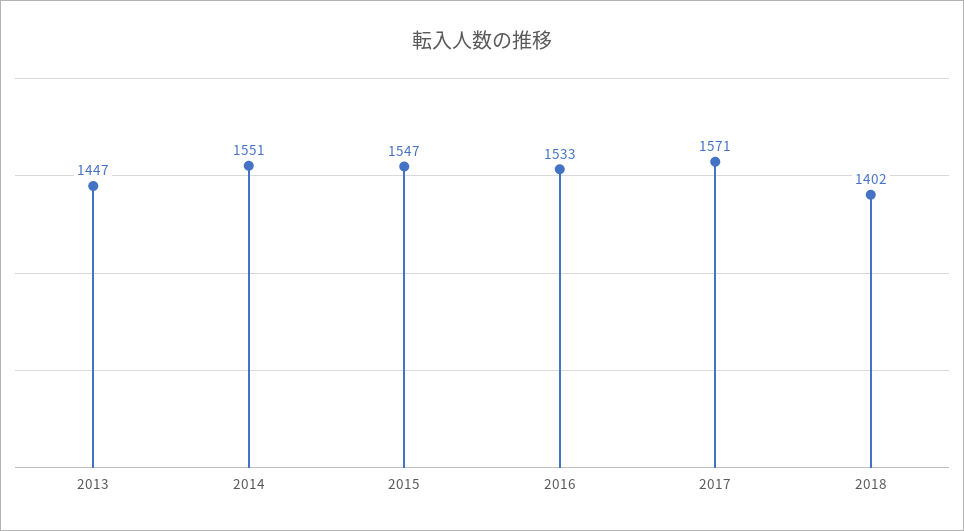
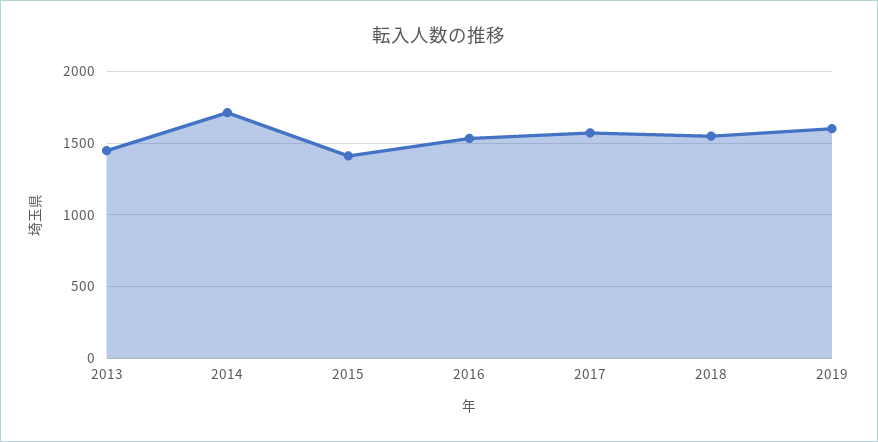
2014: 1551 -> 1700
2015: 1547 -> 1400
2018: 1402 -> 1550
2019: none -> 1600

